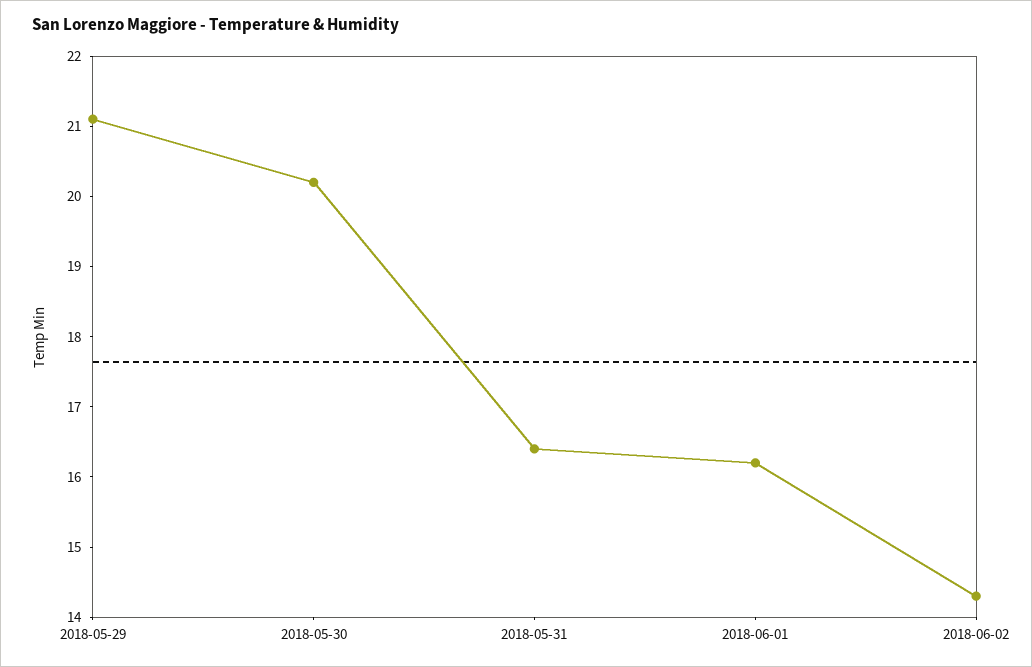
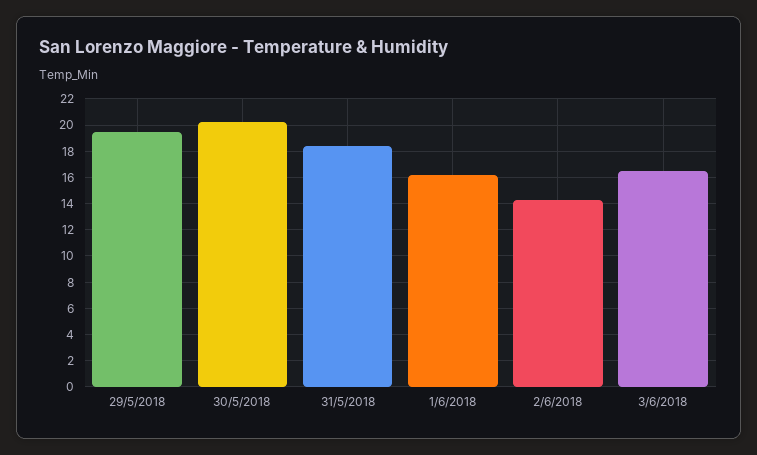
2018-05-29: 21 -> 19.5
2018-05-31: 16.5 -> 18.5
3/6/2018: none -> 16.5

